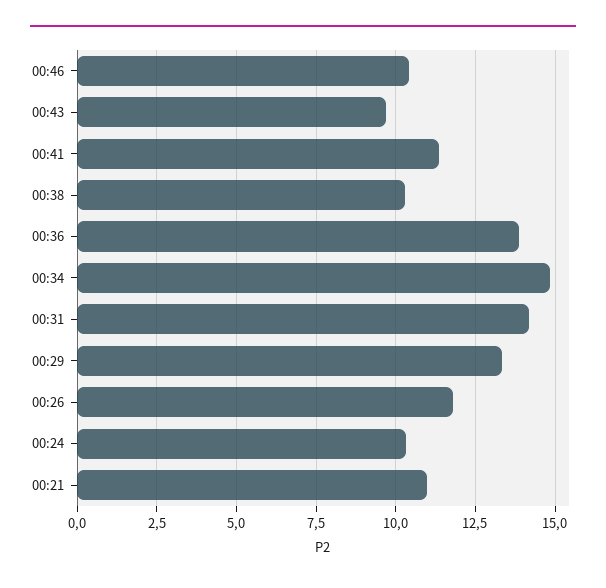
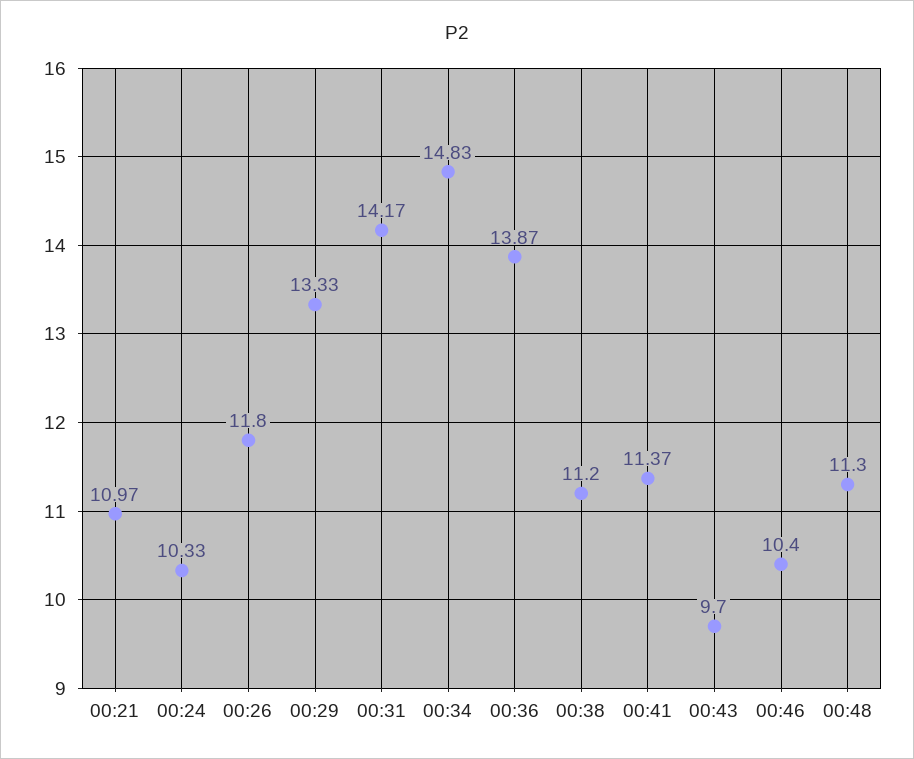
00:38: 10.25 -> 11.2
00:48: none -> 11.3

